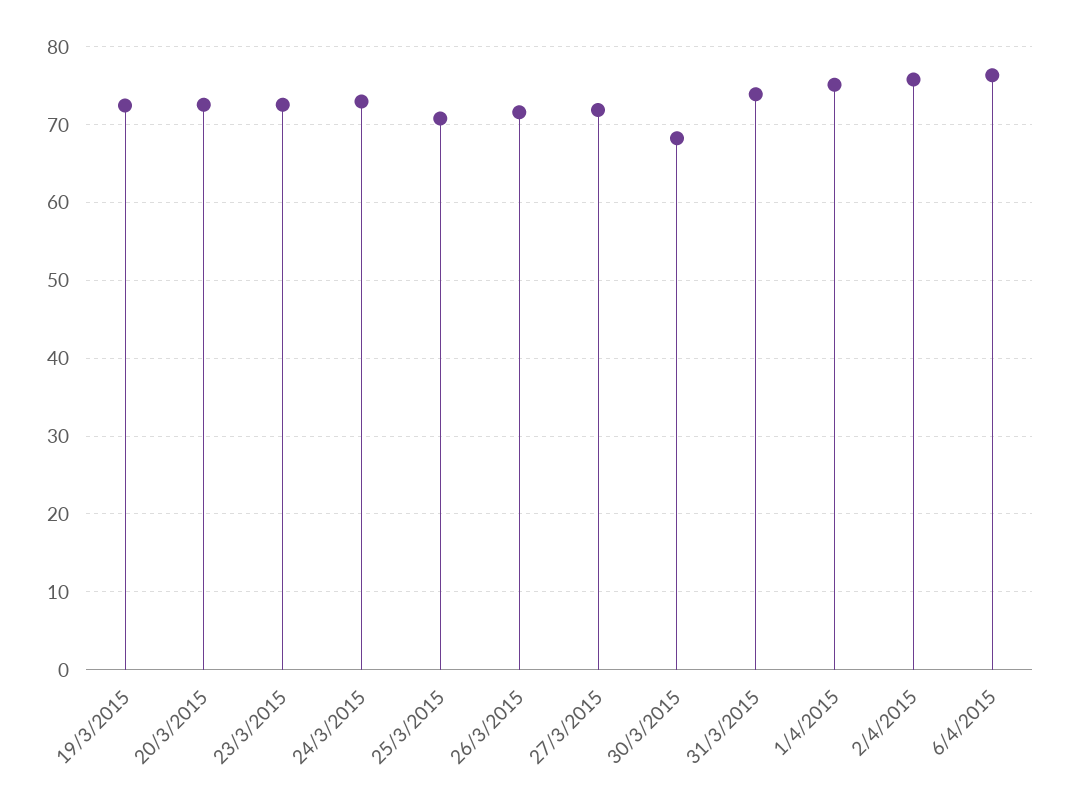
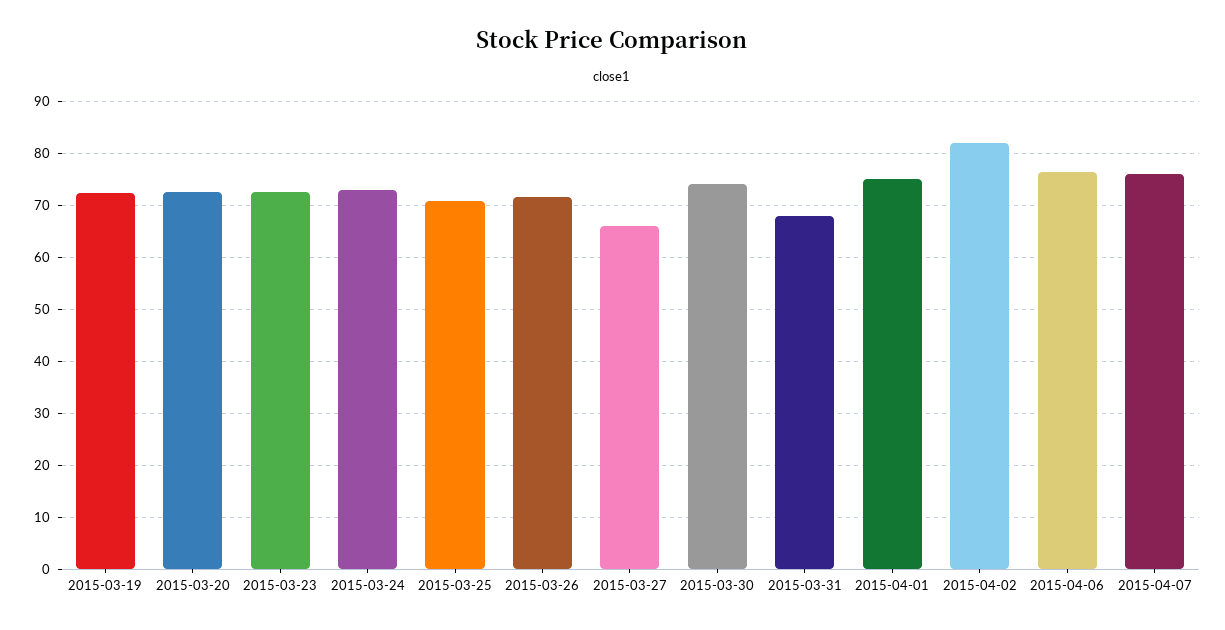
27/3/2015: 72 -> 66
30/3/2015: 68 -> 74
31/3/2015: 74 -> 68
2/4/2015: 76 -> 82
2015-04-07: none -> 76

